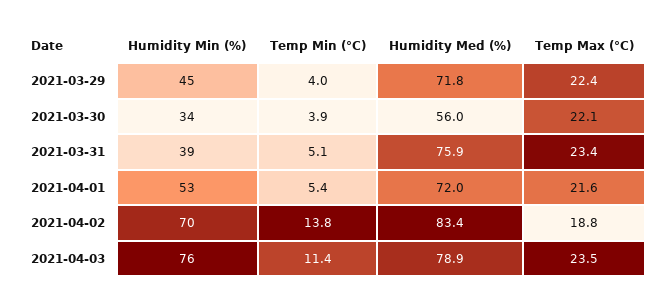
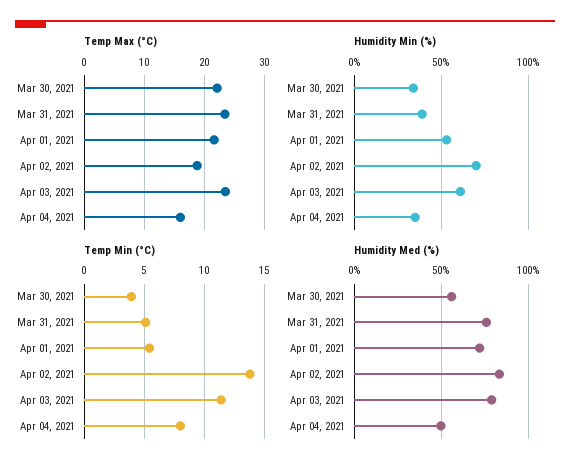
Humidity Min (%), 2021-03-29: 45 -> none
Temp Min (°C), 2021-03-29: 4 -> none
Humidity Med (%), 2021-03-29: 71.8 -> none
Temp Max (°C), 2021-03-29: 22.4 -> none
Humidity Min (%), 2021-04-03: 76 -> 60
Temp Max (°C), Apr 04, 2021: none -> 16
Humidity Min (%), Apr 04, 2021: none -> 35
Temp Min (°C), Apr 04, 2021: none -> 8
Humidity Med (%), Apr 04, 2021: none -> 50

